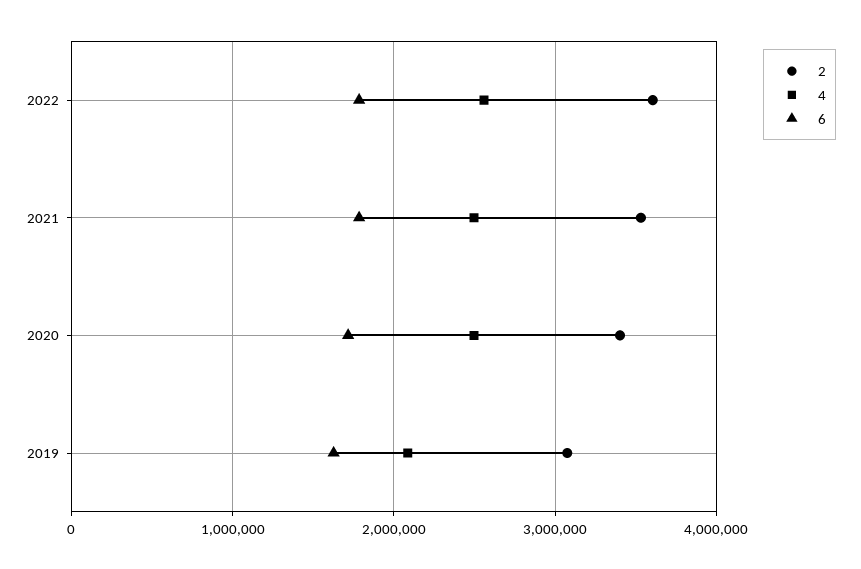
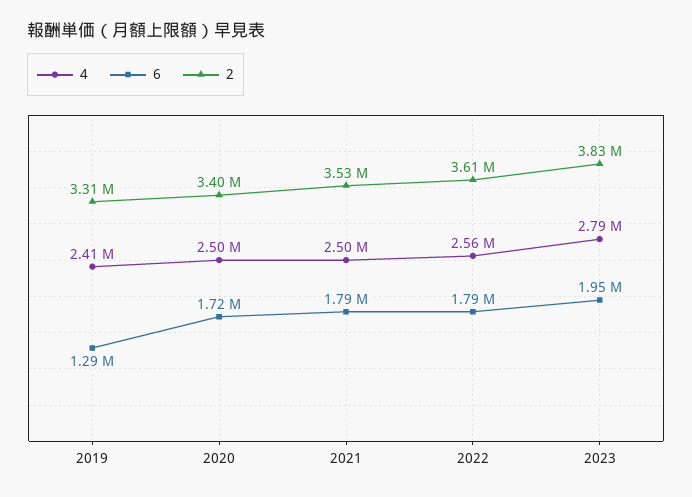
2, 2019: 3100000 -> 3310000
4, 2019: 2100000 -> 2410000
6, 2019: 1600000 -> 1290000
4, 2023: none -> 2790000
6, 2023: none -> 1950000
2, 2023: none -> 3830000

